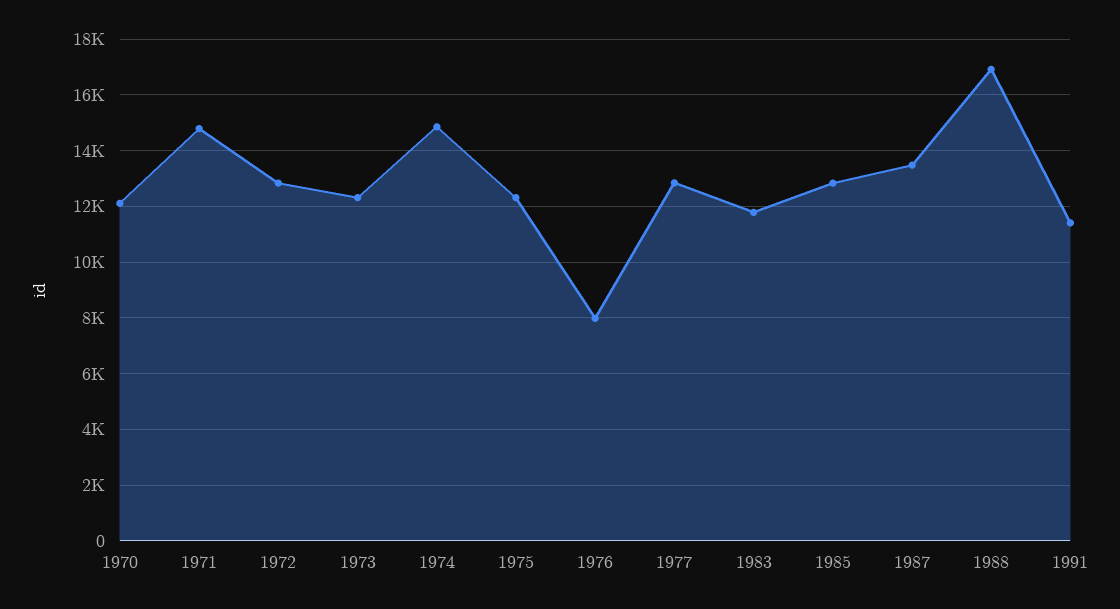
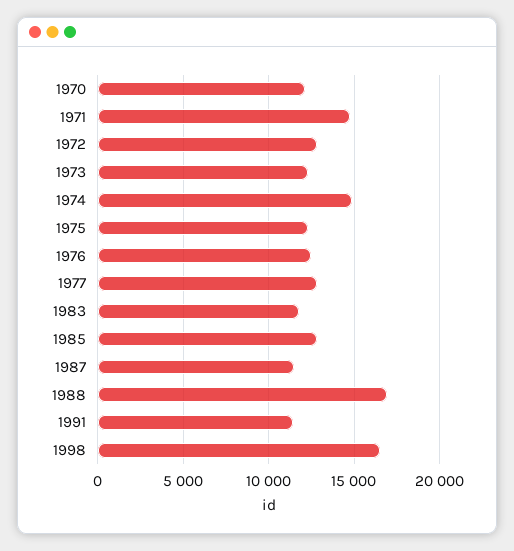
1976: 8000 -> 12500
1987: 13500 -> 11500
1998: none -> 16500

